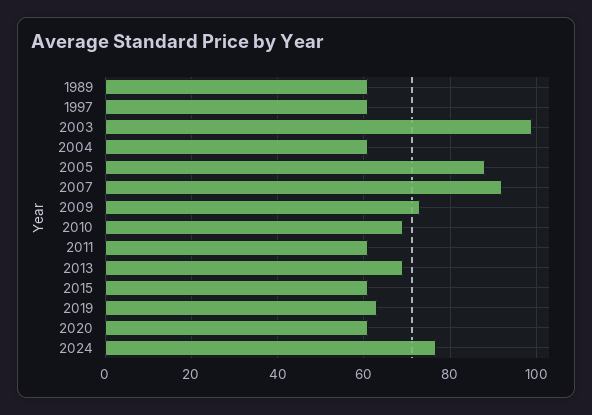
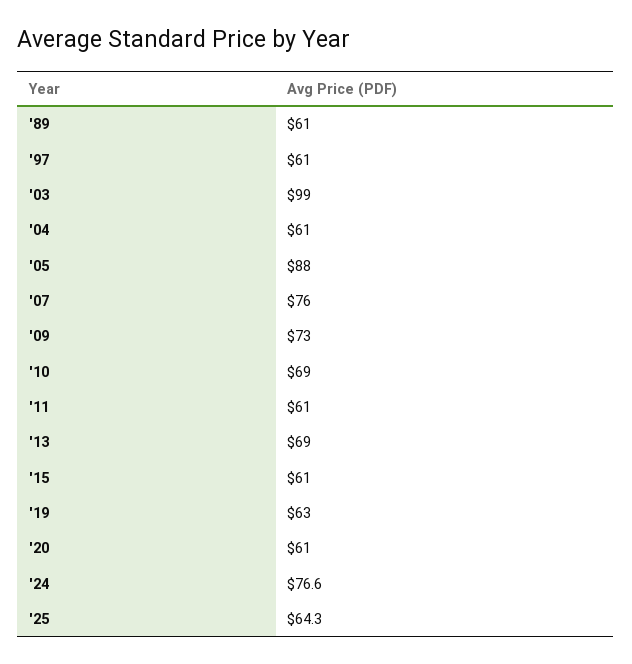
2007: 92 -> 76
'25: none -> 64.3

